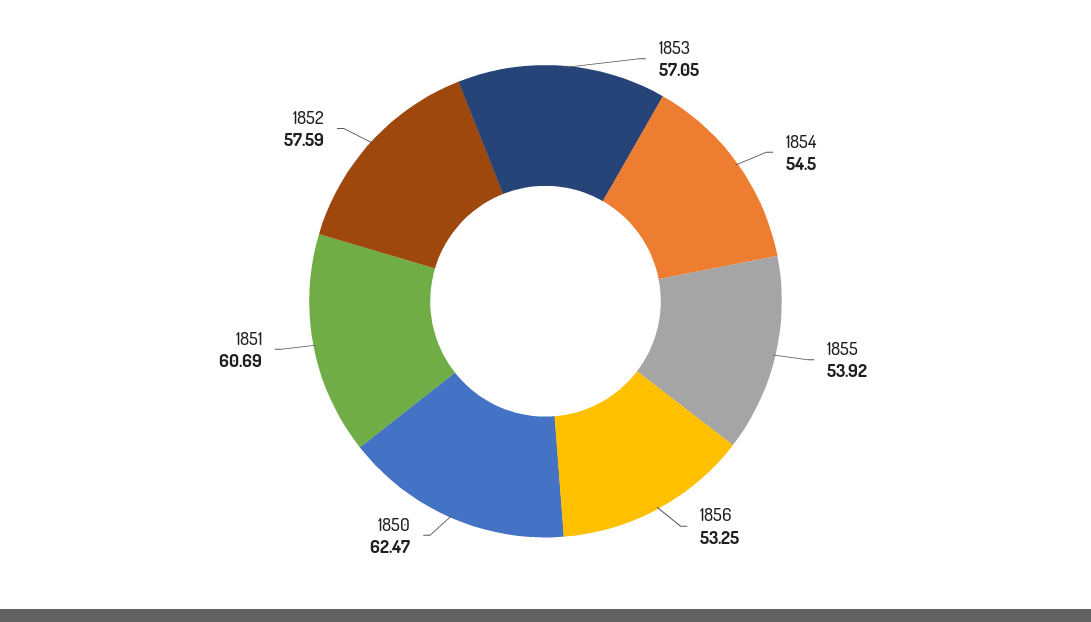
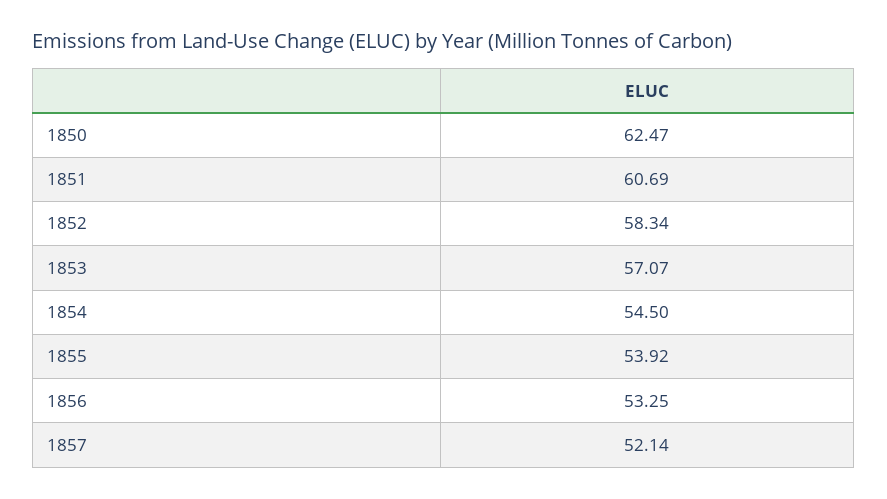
1853: 57.05 -> 57.07
1852: 57.59 -> 58.34
1857: none -> 52.14

